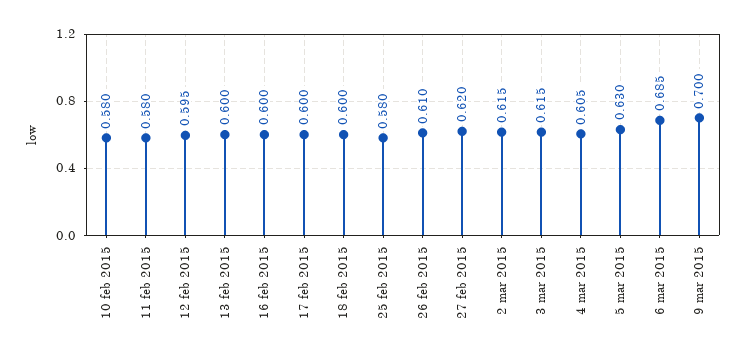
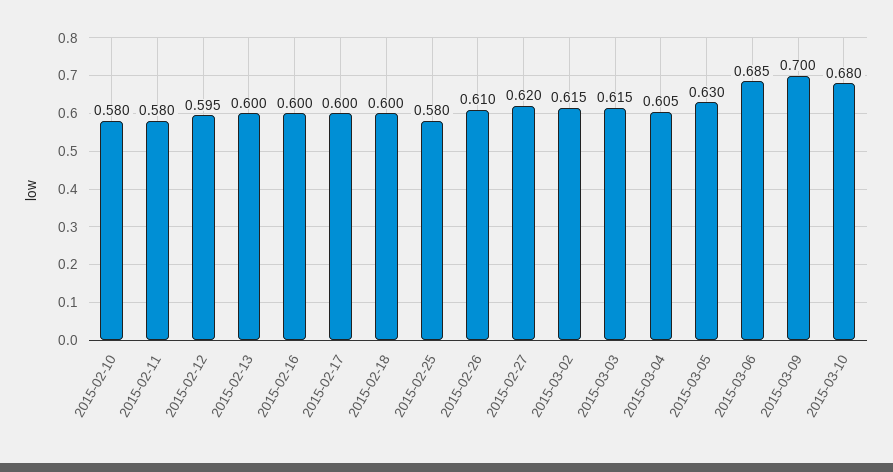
2015-03-10: none -> 0.68

